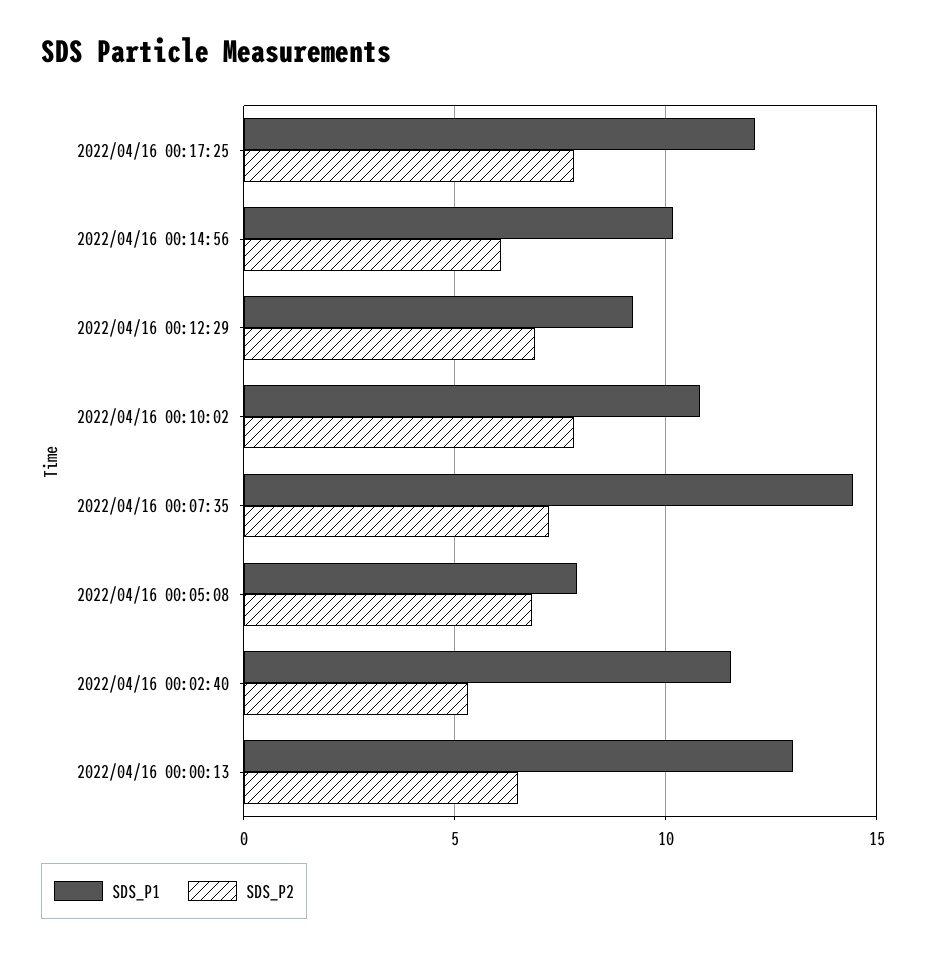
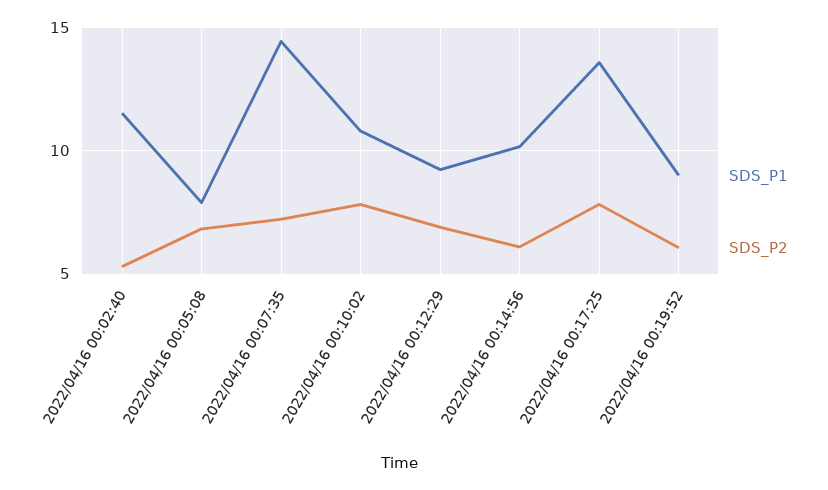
SDS_P1, 2022/04/16 00:17:25: 12 -> 13.5
SDS_P1, 2022/04/16 00:00:13: 13 -> none
SDS_P2, 2022/04/16 00:00:13: 6.5 -> none
SDS_P1, 2022/04/16 00:19:52: none -> 9
SDS_P2, 2022/04/16 00:19:52: none -> 6

